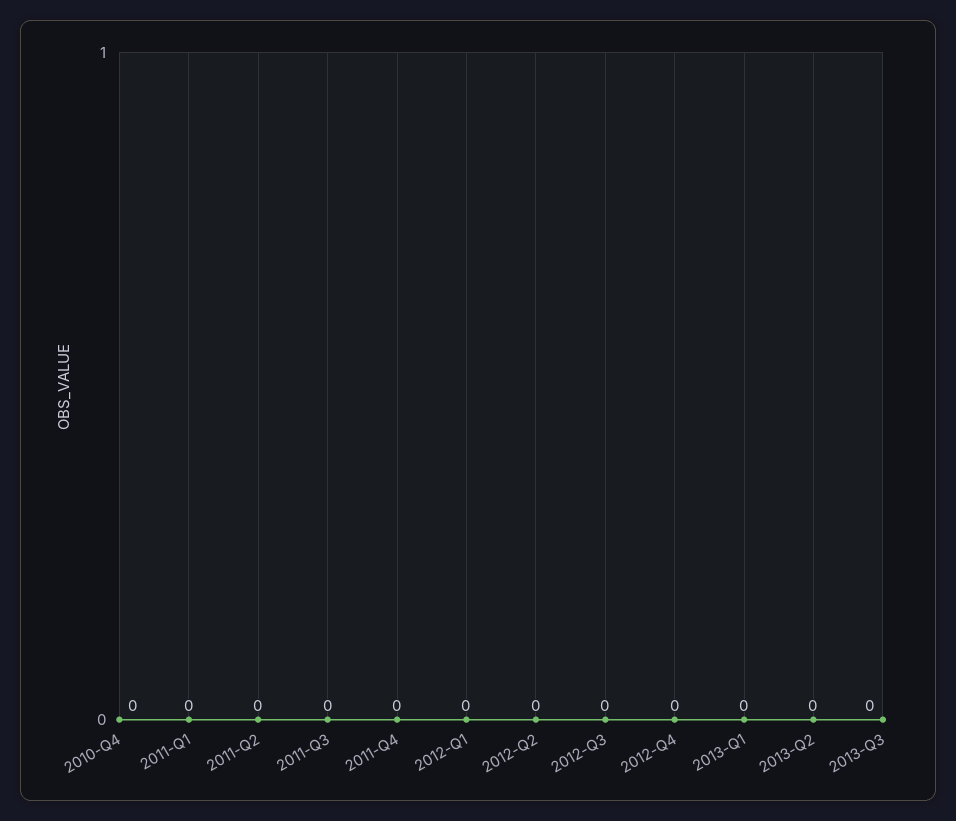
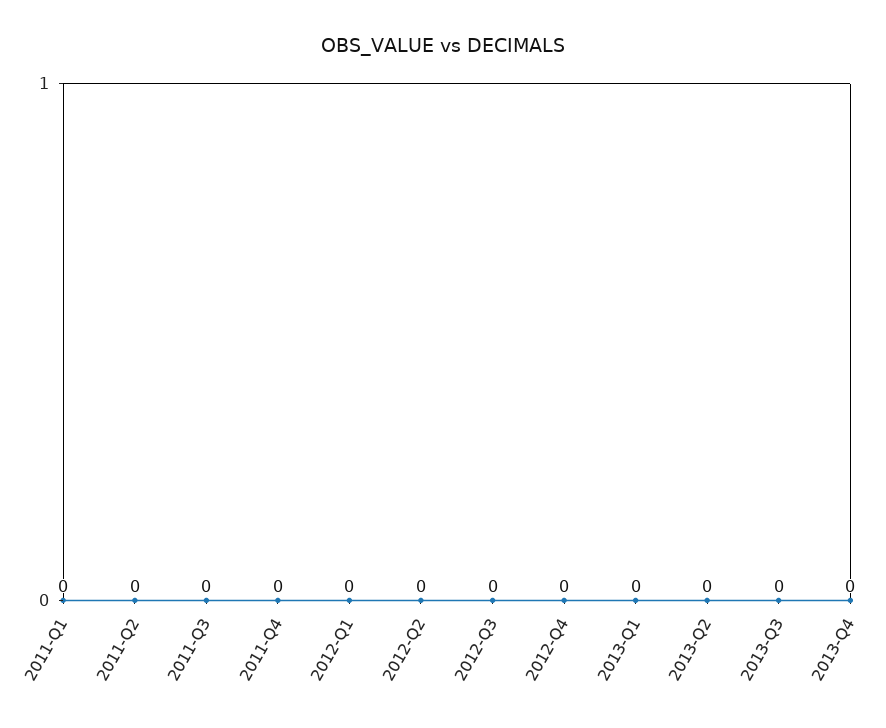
2010-Q4: 0 -> none
2013-Q4: none -> 0

